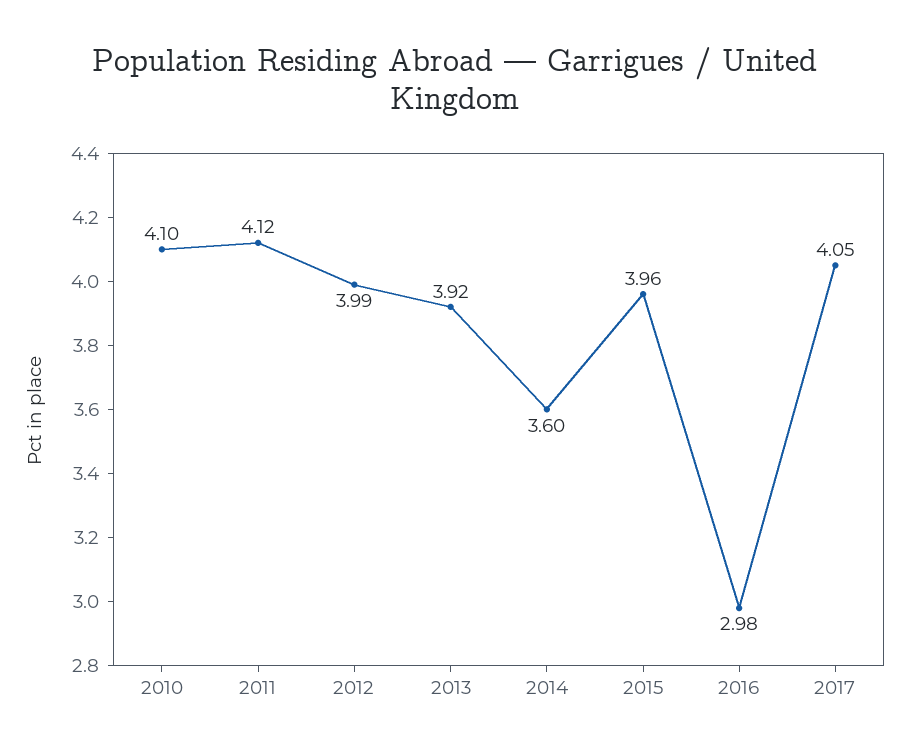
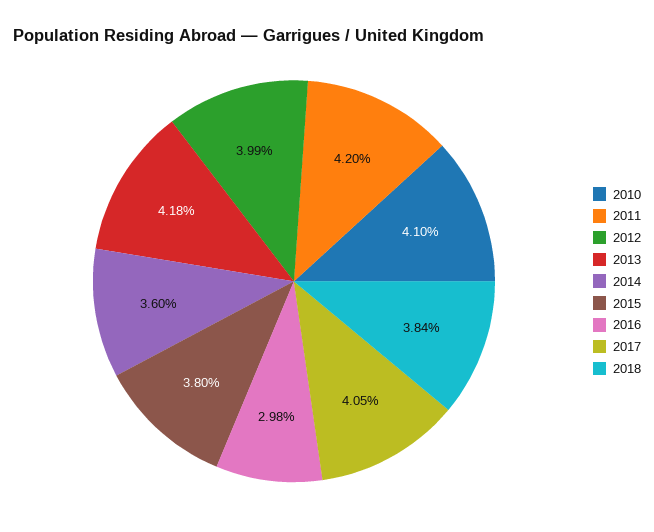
2011: 4.12 -> 4.2
2013: 3.92 -> 4.18
2015: 3.96 -> 3.8
2018: none -> 3.84

